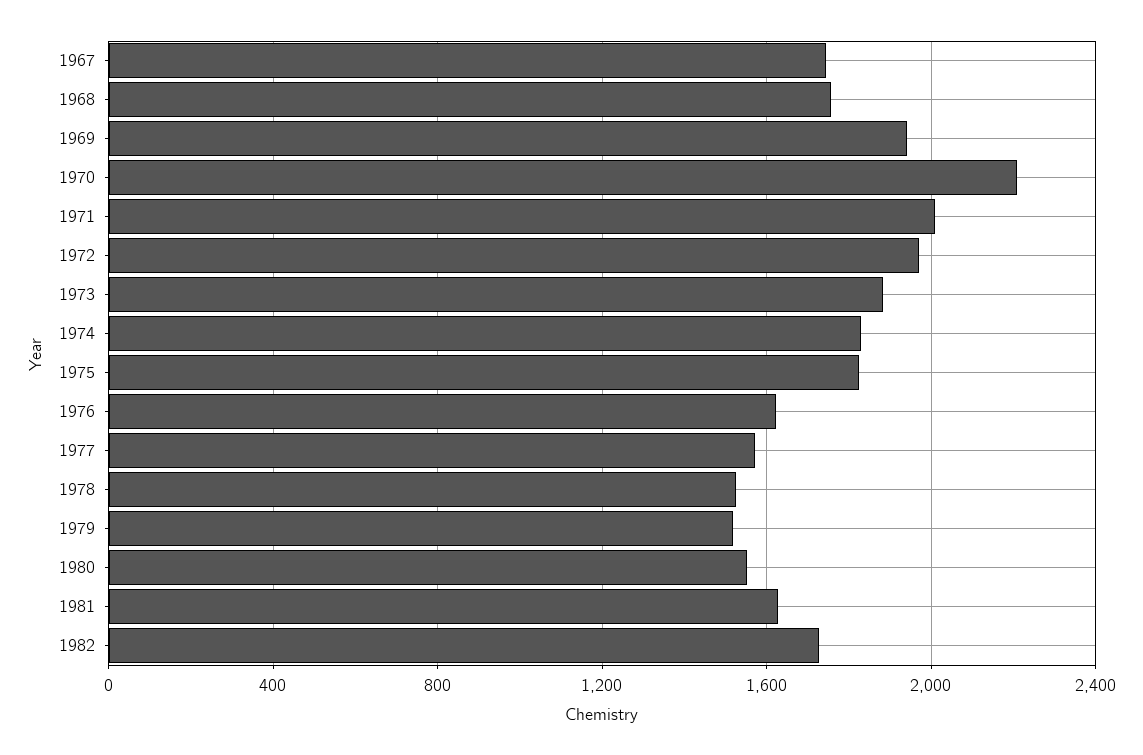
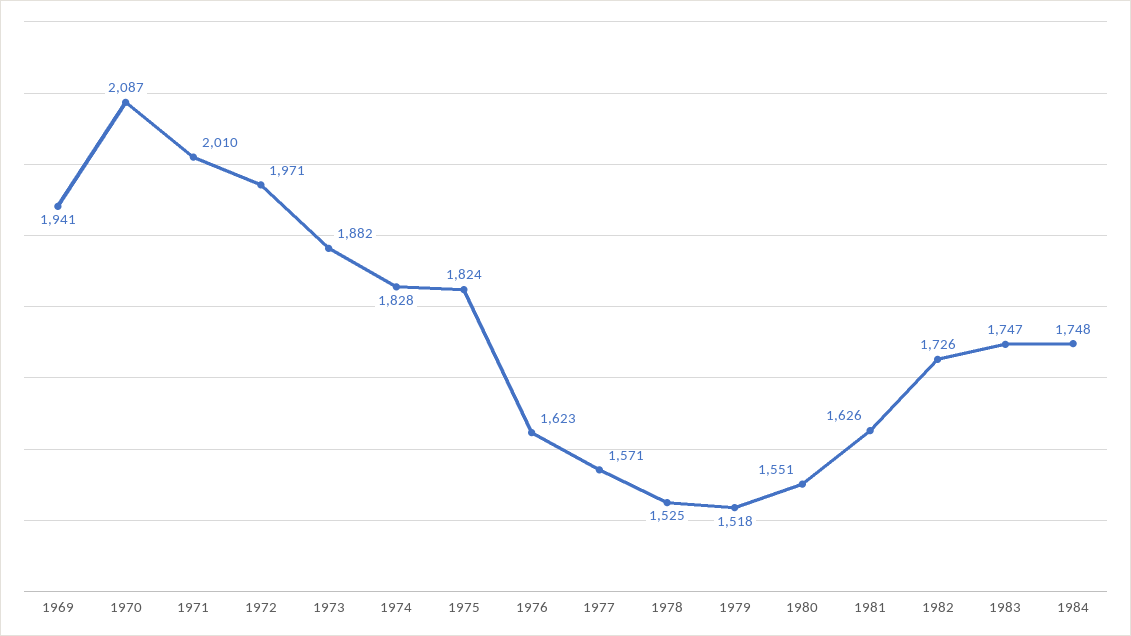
1967: 1750 -> none
1968: 1750 -> none
1970: 2200 -> 2087
1983: none -> 1747
1984: none -> 1748

